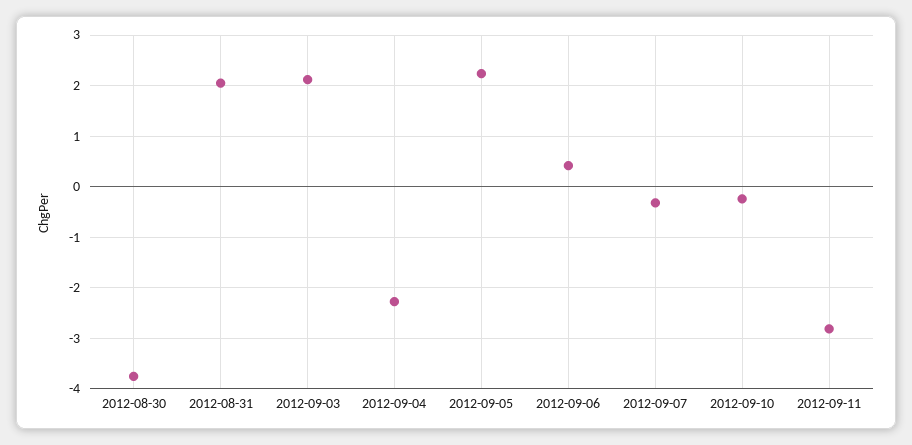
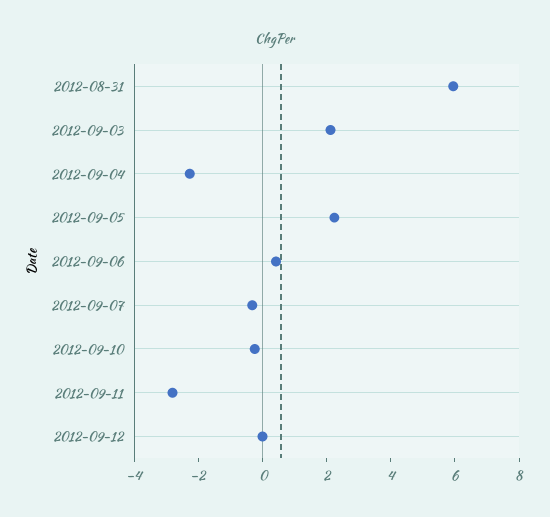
2012-08-30: -3.8 -> none
2012-08-31: 2 -> 6
2012-09-12: none -> 0

